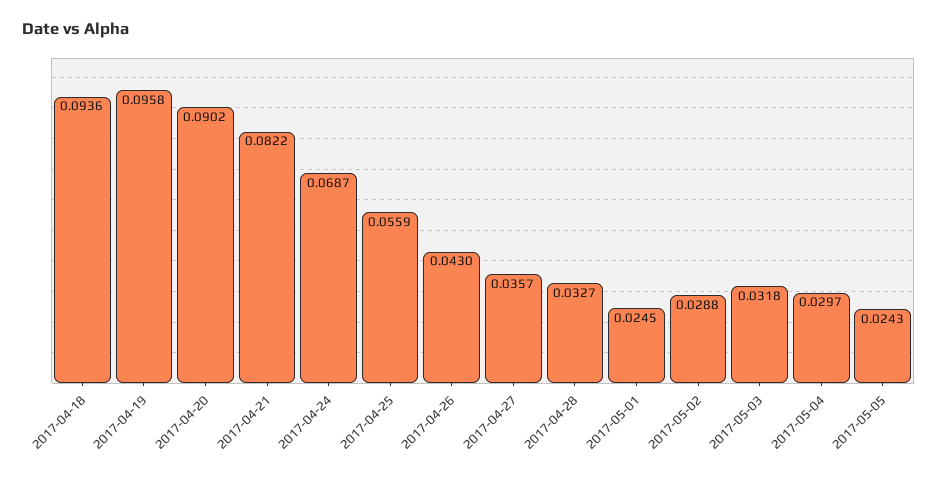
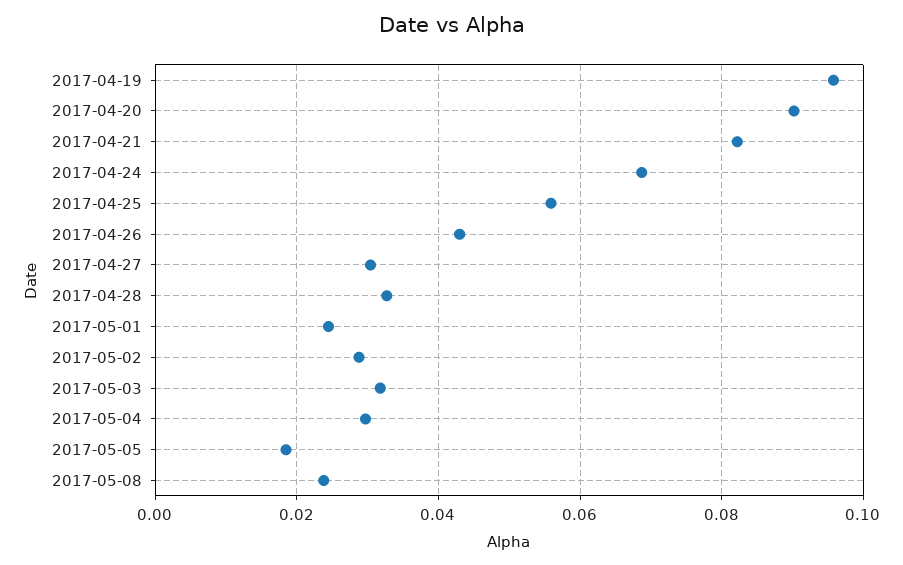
2017-04-18: 0.0936 -> none
2017-04-27: 0.0357 -> 0.03
2017-05-05: 0.0243 -> 0.018
2017-05-08: none -> 0.024

